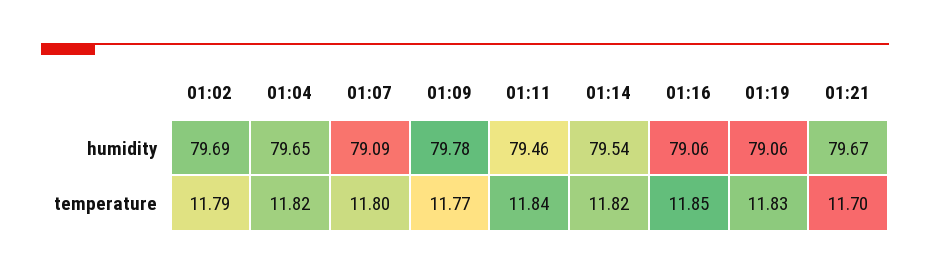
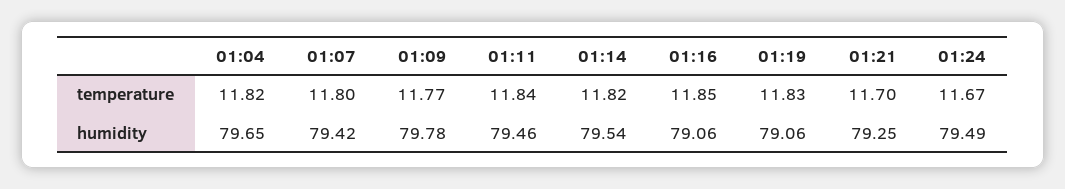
01:02, humidity: 79.69 -> none
01:07, humidity: 79.09 -> 79.42
01:21, humidity: 79.67 -> 79.25
01:02, temperature: 11.79 -> none
01:24, temperature: none -> 11.67
01:24, humidity: none -> 79.49

